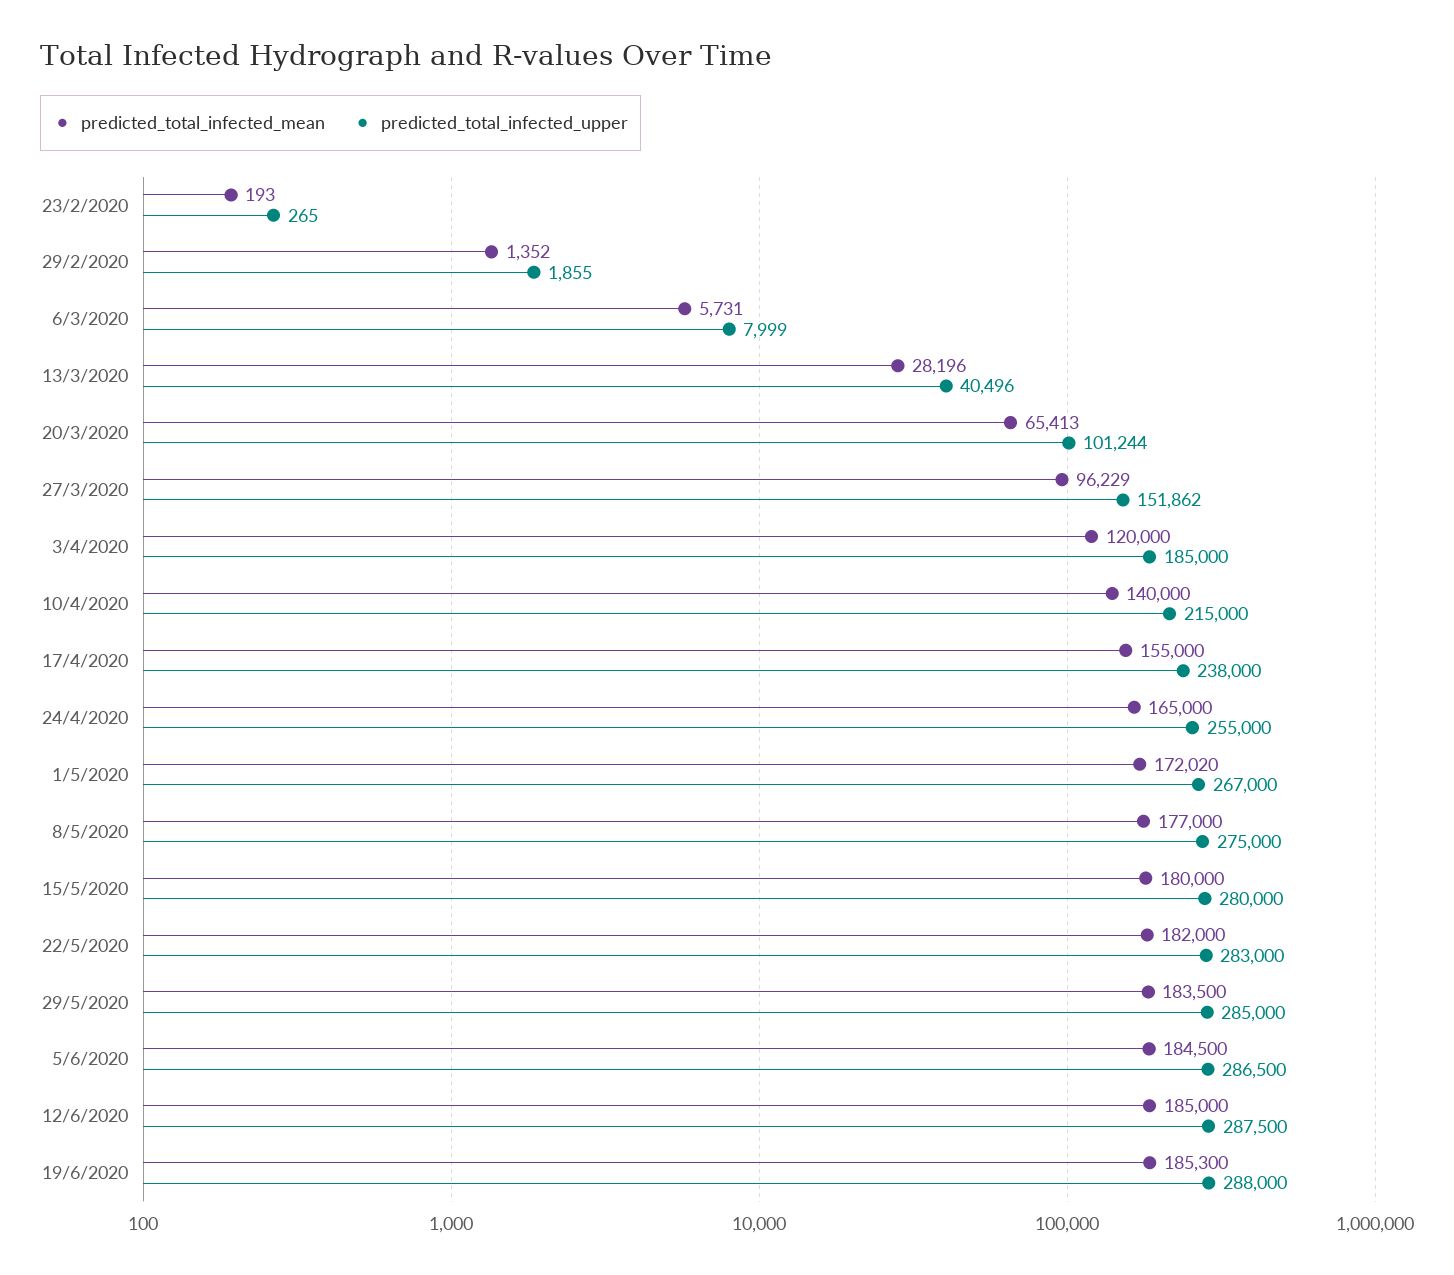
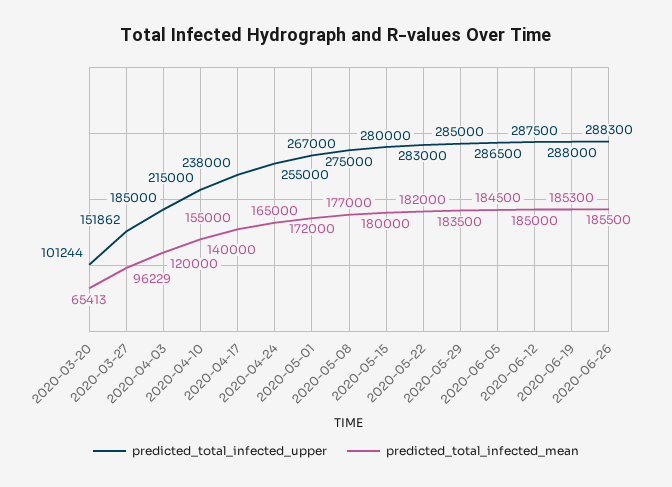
predicted_total_infected_mean, 23/2/2020: 193 -> none
predicted_total_infected_upper, 23/2/2020: 265 -> none
predicted_total_infected_mean, 29/2/2020: 1352 -> none
predicted_total_infected_upper, 29/2/2020: 1855 -> none
predicted_total_infected_mean, 6/3/2020: 5731 -> none
predicted_total_infected_upper, 6/3/2020: 7999 -> none
predicted_total_infected_mean, 13/3/2020: 28196 -> none
predicted_total_infected_upper, 13/3/2020: 40496 -> none
predicted_total_infected_mean, 1/5/2020: 172020 -> 172000
predicted_total_infected_upper, 2020-06-26: none -> 288300
predicted_total_infected_mean, 2020-06-26: none -> 185500

